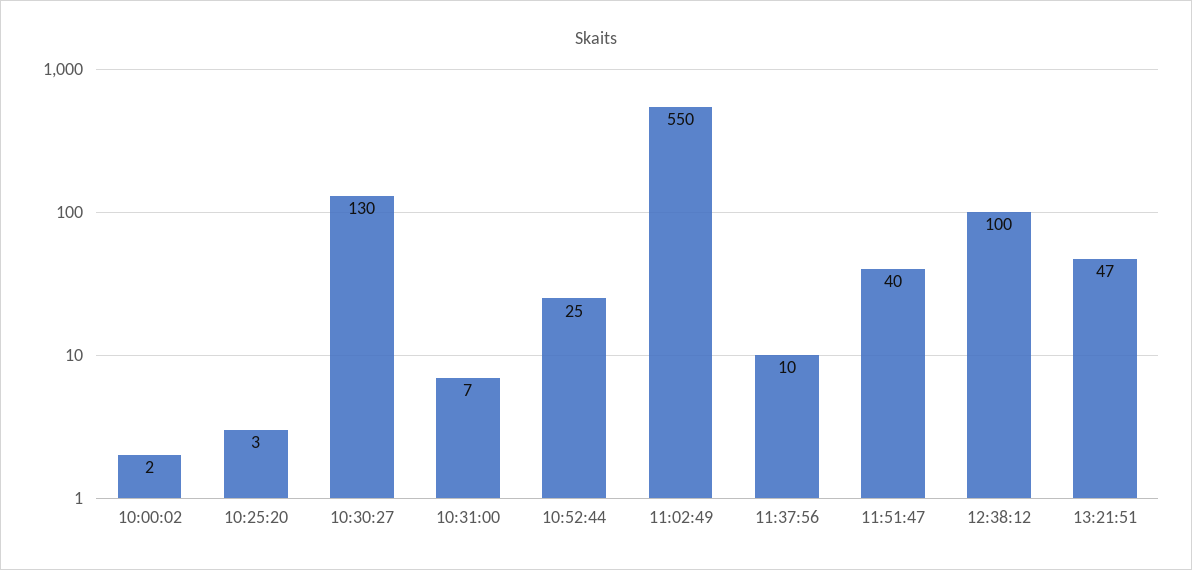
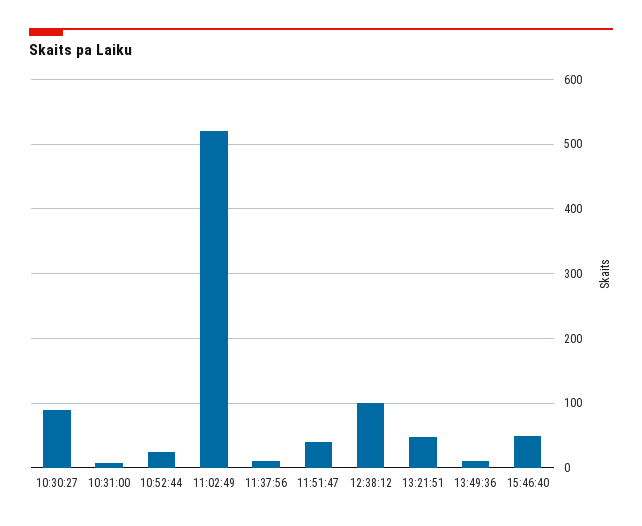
10:00:02: 2 -> none
10:25:20: 3 -> none
10:30:27: 130 -> 90
11:02:49: 550 -> 520
13:49:36: none -> 10
15:46:40: none -> 50

